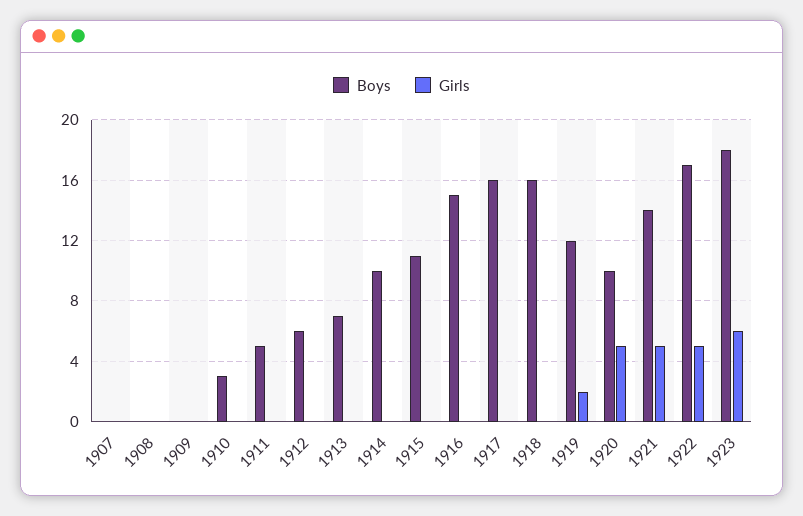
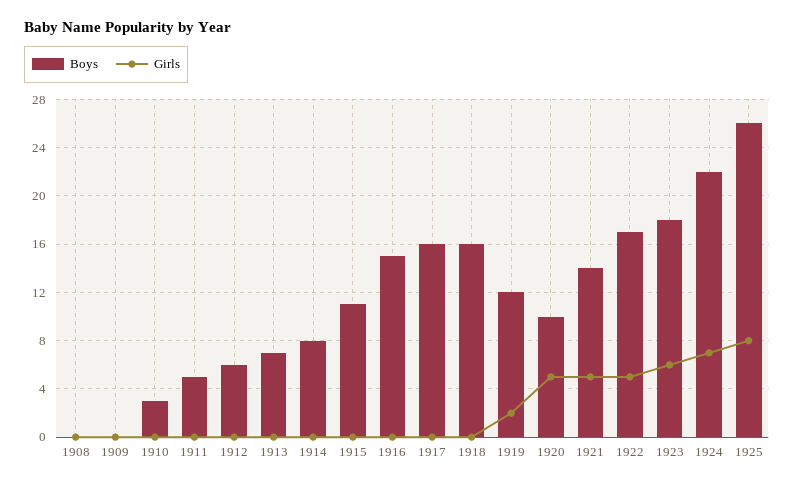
Boys, 1907: 0 -> none
Girls, 1907: 0 -> none
Boys, 1914: 10 -> 8
Boys, 1924: none -> 22
Girls, 1924: none -> 7
Boys, 1925: none -> 26
Girls, 1925: none -> 8

